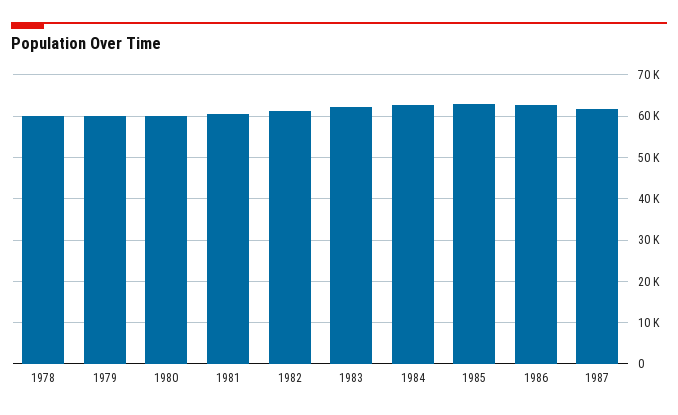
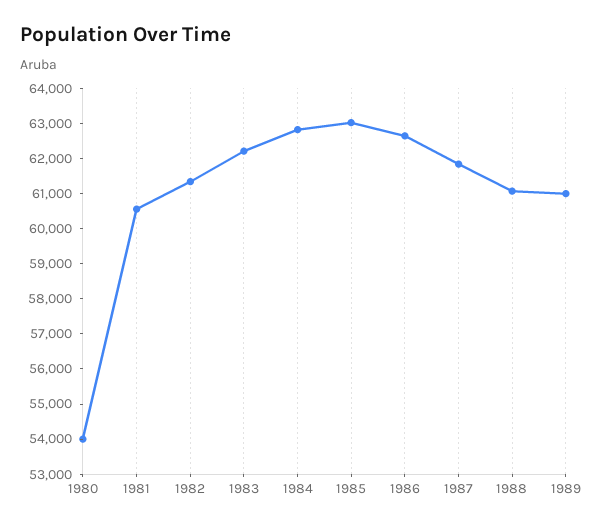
1978: 60000 -> none
1979: 60000 -> none
1980: 60000 -> 54000
1988: none -> 61000
1989: none -> 61000

